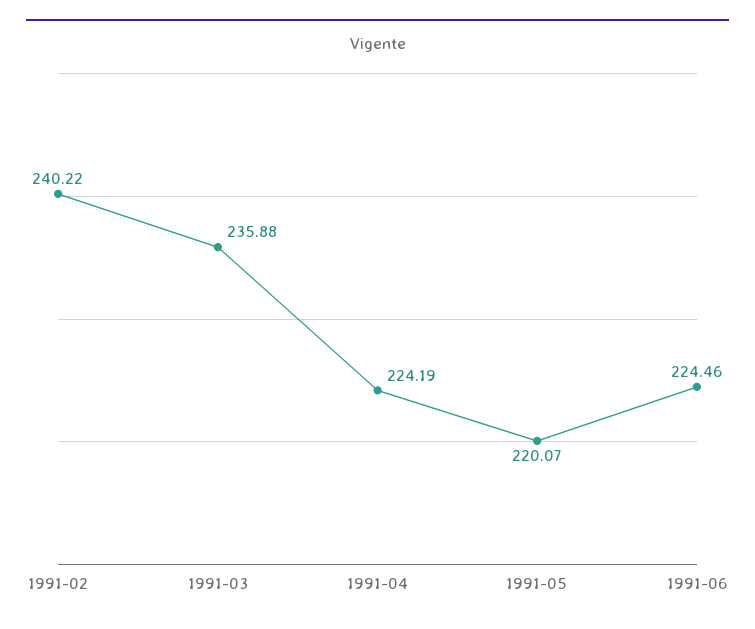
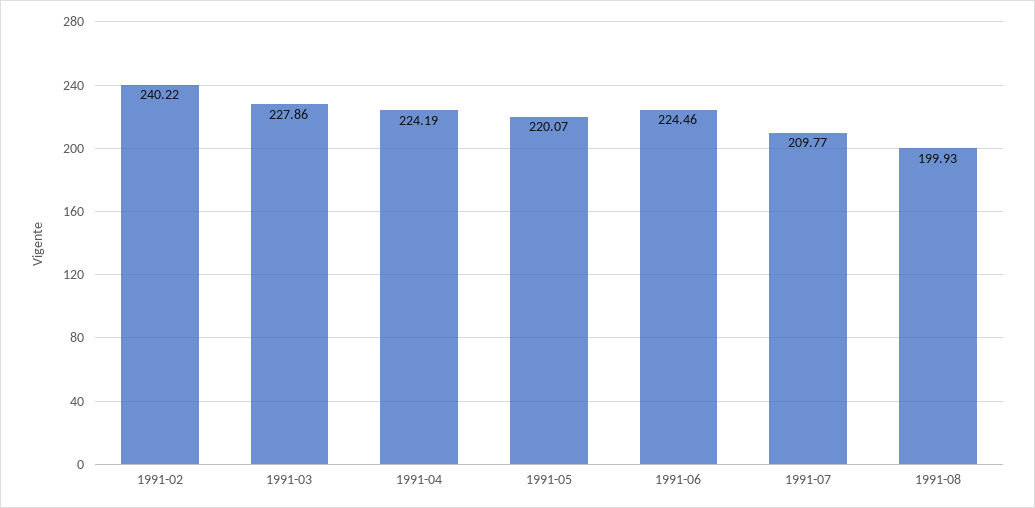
1991-03: 235.88 -> 227.86
1991-07: none -> 209.77
1991-08: none -> 199.93

